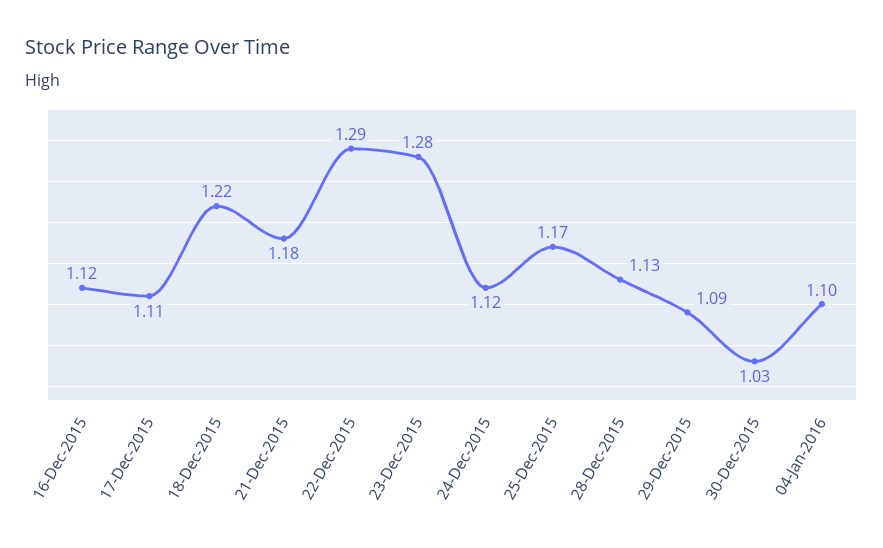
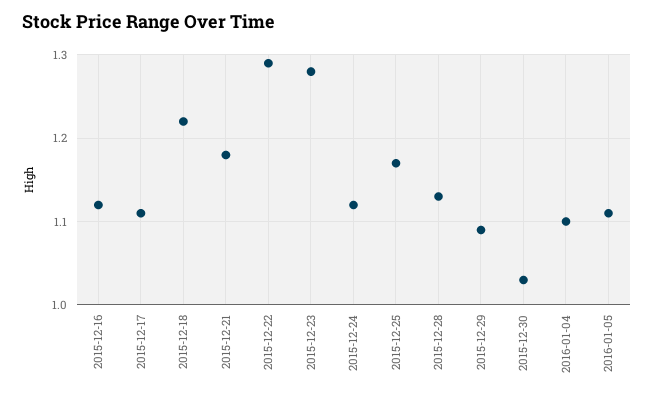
2016-01-05: none -> 1.11

